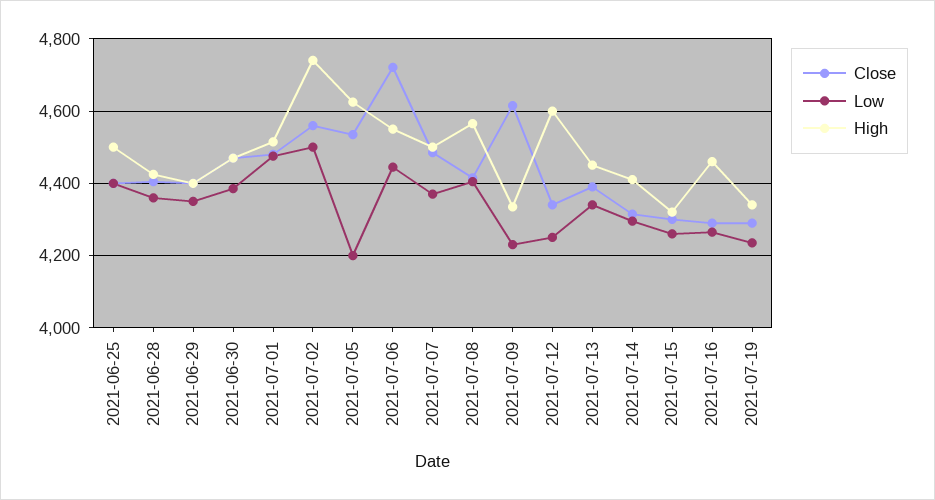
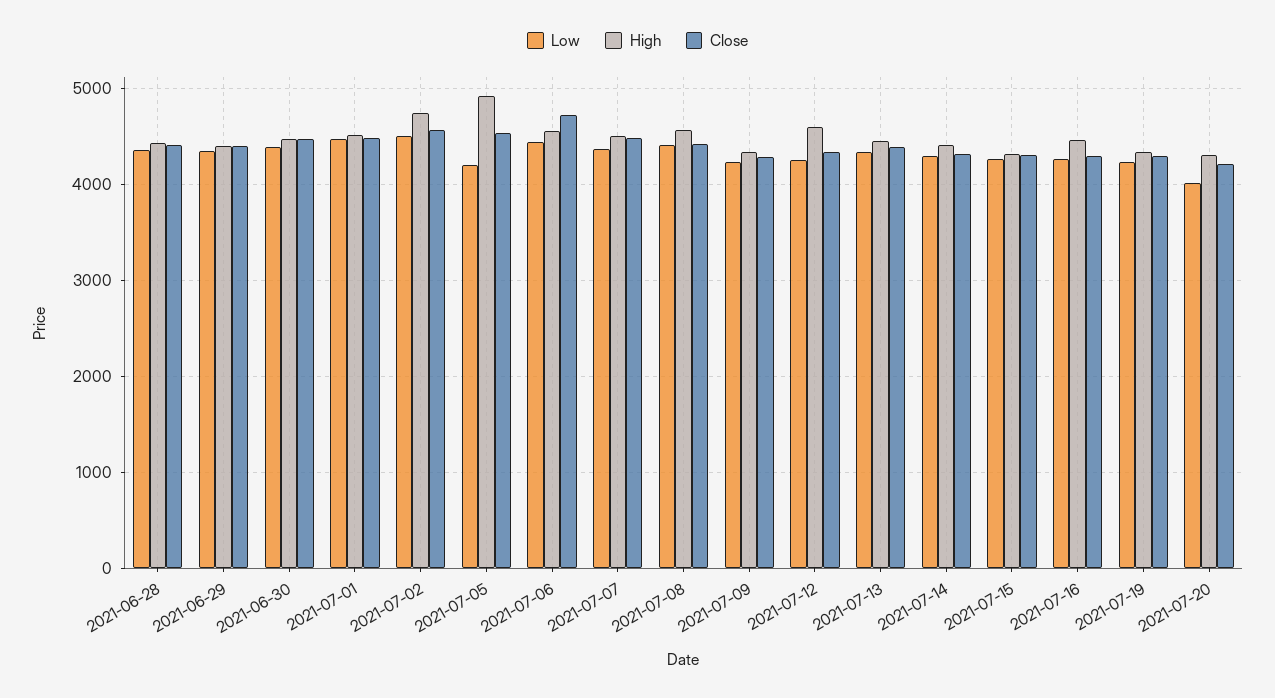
Close, 2021-06-25: 4400 -> none
Low, 2021-06-25: 4400 -> none
High, 2021-06-25: 4500 -> none
High, 2021-07-05: 4620 -> 4900
Close, 2021-07-09: 4620 -> 4300
Low, 2021-07-20: none -> 4000
High, 2021-07-20: none -> 4300
Close, 2021-07-20: none -> 4200

